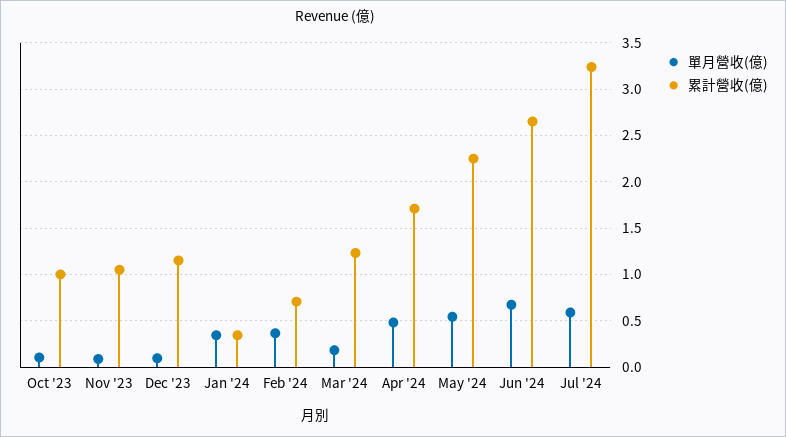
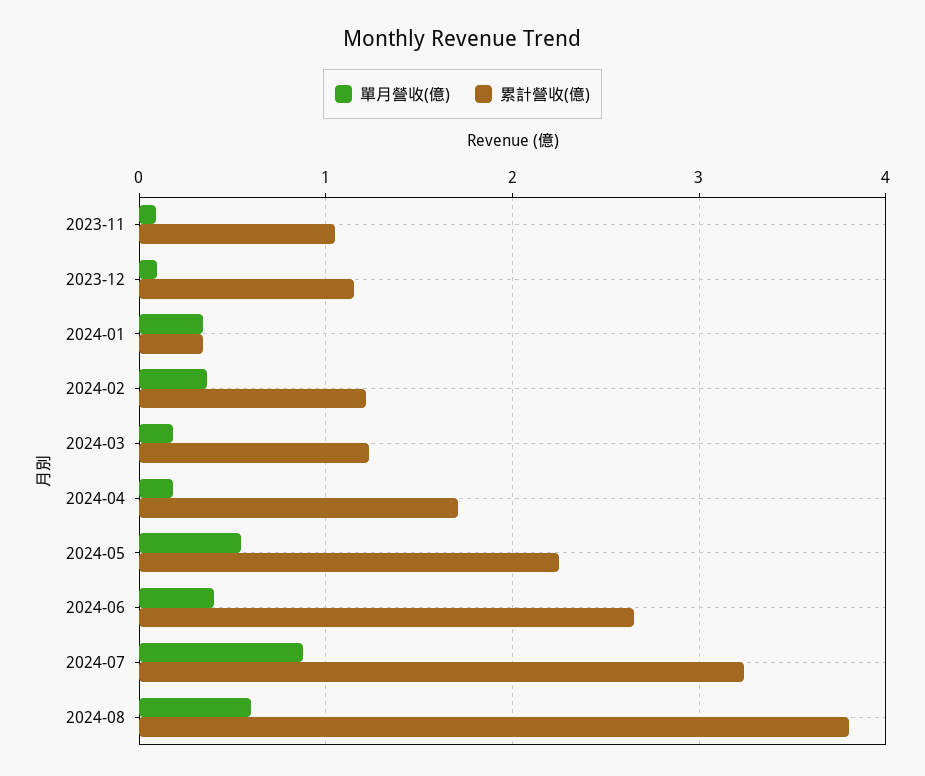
單月營收(億), Oct '23: 0.1 -> none
累計營收(億), Oct '23: 1 -> none
累計營收(億), Feb '24: 0.7 -> 1.2
單月營收(億), Apr '24: 0.5 -> 0.2
單月營收(億), Jun '24: 0.7 -> 0.4
單月營收(億), Jul '24: 0.6 -> 0.9
單月營收(億), 2024-08: none -> 0.6
累計營收(億), 2024-08: none -> 3.8

